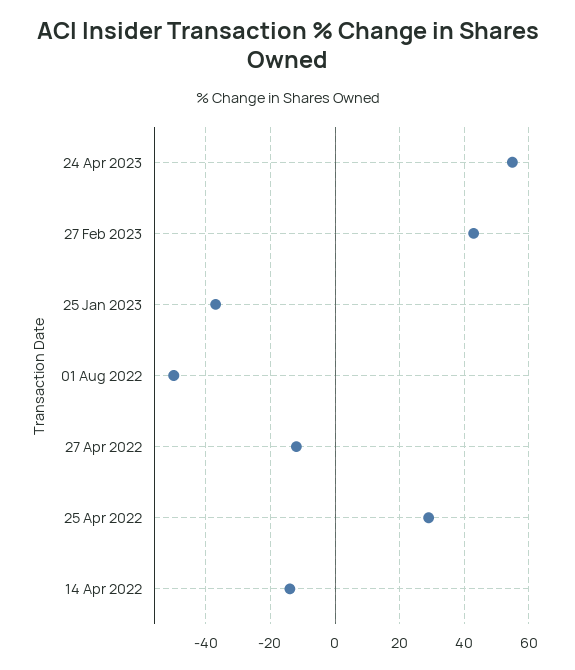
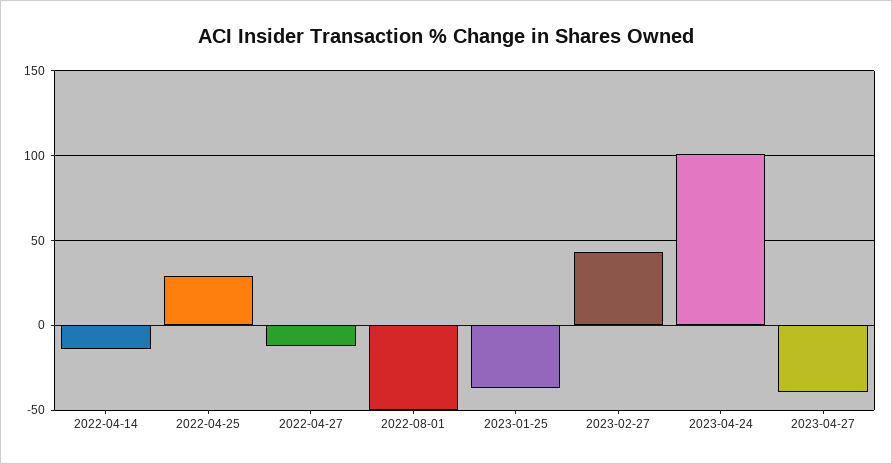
24 Apr 2023: 55 -> 100
2023-04-27: none -> -40

